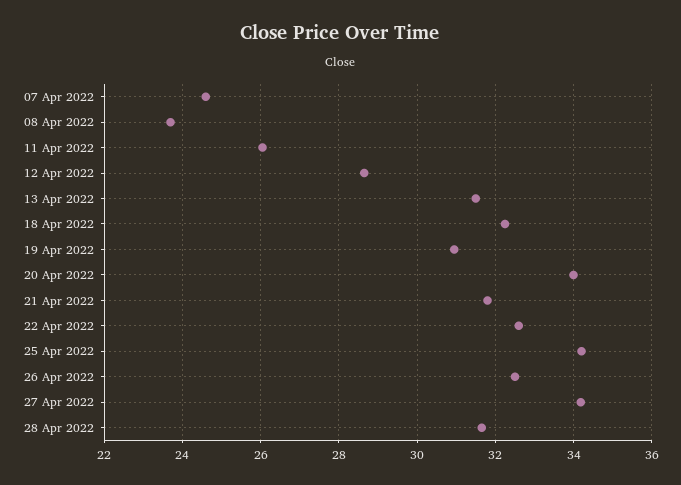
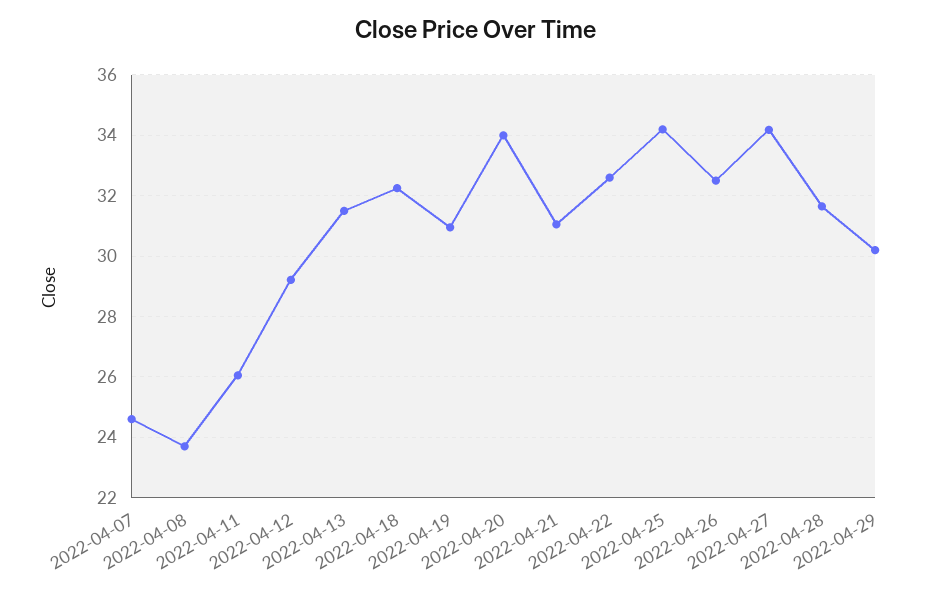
12 Apr 2022: 28.6 -> 29.2
21 Apr 2022: 31.8 -> 31
2022-04-29: none -> 30.2

